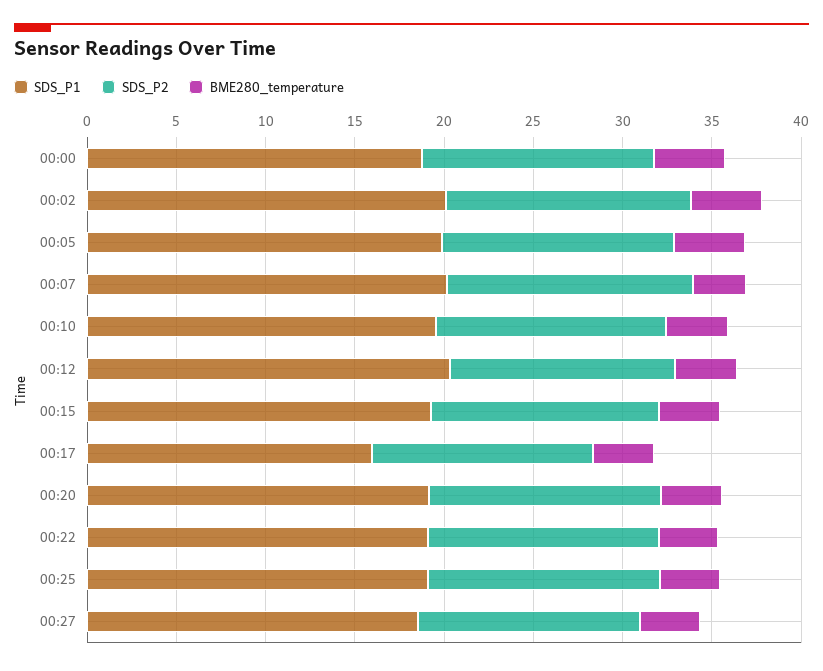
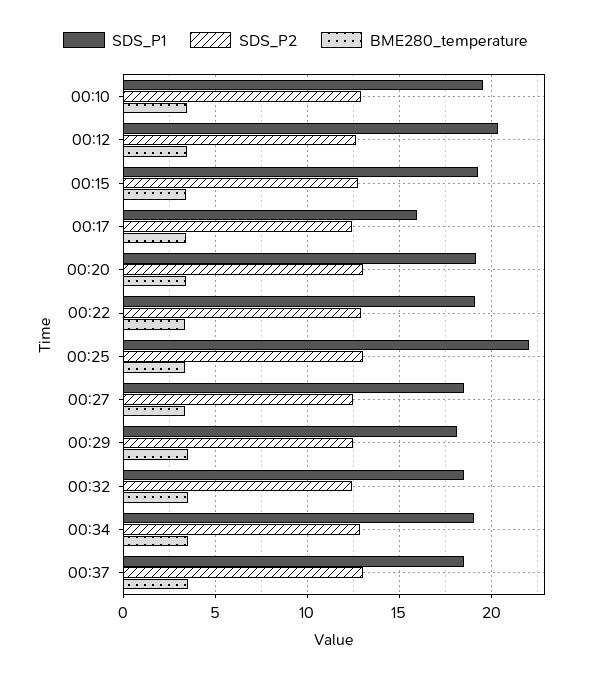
SDS_P1, 00:00: 19 -> none
SDS_P2, 00:00: 13 -> none
BME280_temperature, 00:00: 4 -> none
SDS_P1, 00:02: 20 -> none
SDS_P2, 00:02: 14 -> none
BME280_temperature, 00:02: 4 -> none
SDS_P1, 00:05: 20 -> none
SDS_P2, 00:05: 13 -> none
BME280_temperature, 00:05: 4 -> none
SDS_P1, 00:07: 20 -> none
SDS_P2, 00:07: 14 -> none
BME280_temperature, 00:07: 3 -> none
SDS_P1, 00:25: 19 -> 22
SDS_P1, 00:29: none -> 18
SDS_P2, 00:29: none -> 12.5
BME280_temperature, 00:29: none -> 3.5
SDS_P1, 00:32: none -> 18.5
SDS_P2, 00:32: none -> 12.5
BME280_temperature, 00:32: none -> 3.5
SDS_P1, 00:34: none -> 19
SDS_P2, 00:34: none -> 13
BME280_temperature, 00:34: none -> 3.5
SDS_P1, 00:37: none -> 18.5
SDS_P2, 00:37: none -> 13
BME280_temperature, 00:37: none -> 3.5

